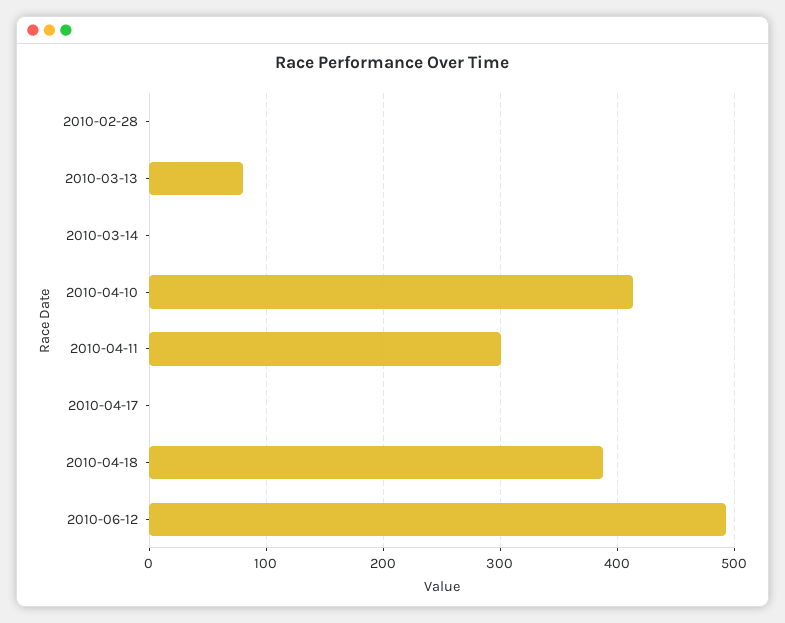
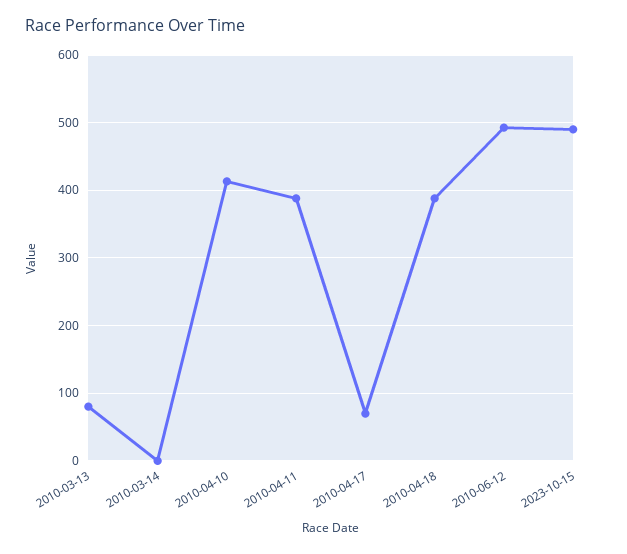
2010-02-28: 0 -> none
2010-04-11: 300 -> 390
2010-04-17: 0 -> 70
2023-10-15: none -> 490

